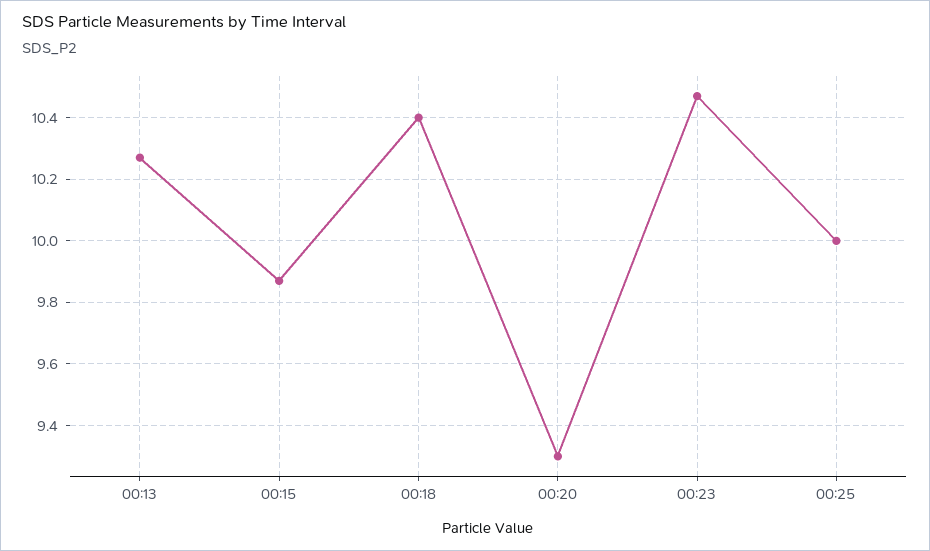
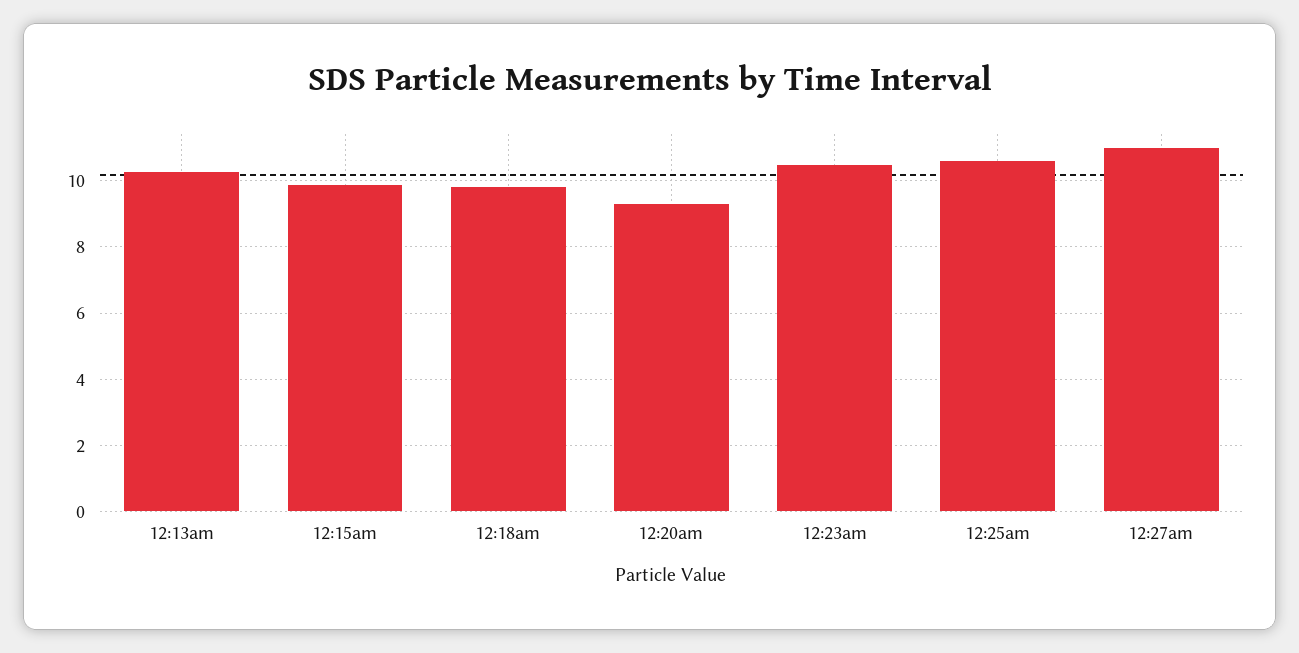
00:18: 10.4 -> 9.8
00:25: 10 -> 10.6
12:27am: none -> 11

